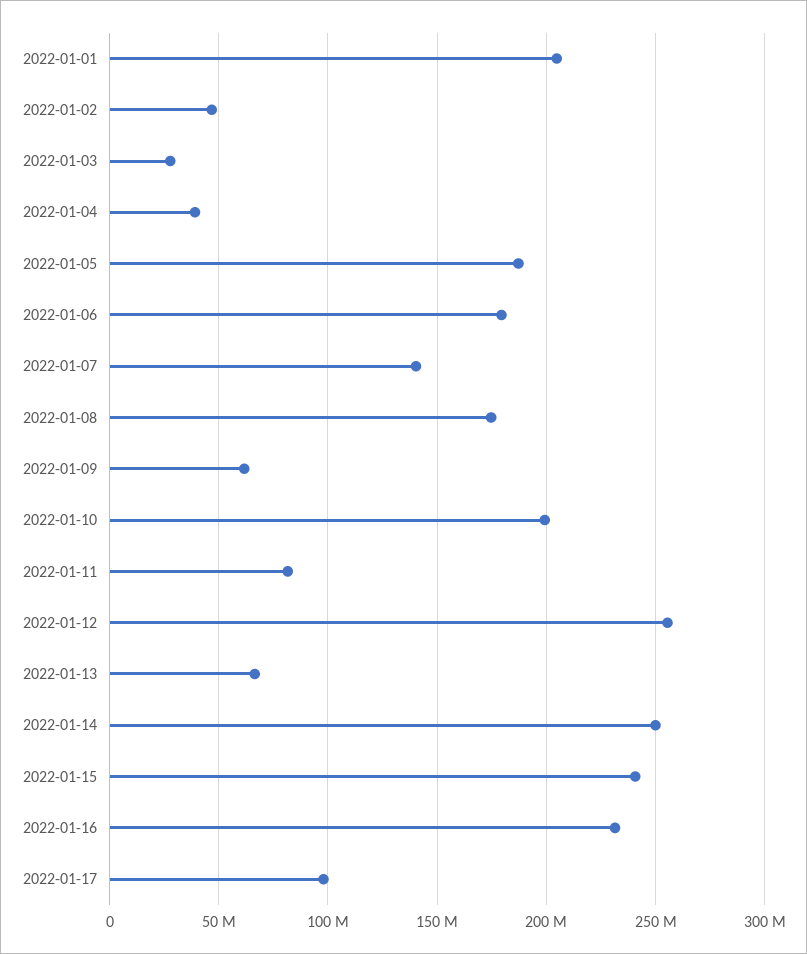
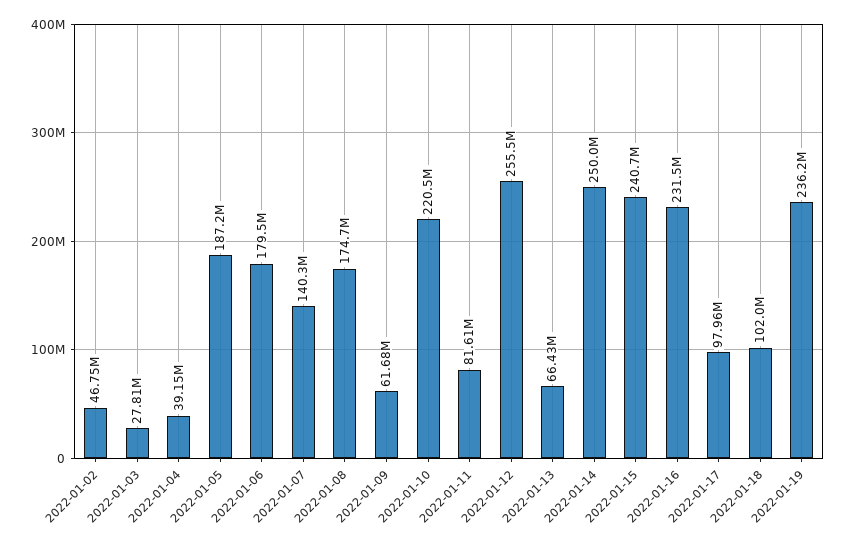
2022-01-01: 205000000 -> none
2022-01-10: 200000000 -> 220500000
2022-01-18: none -> 102000000
2022-01-19: none -> 236200000

